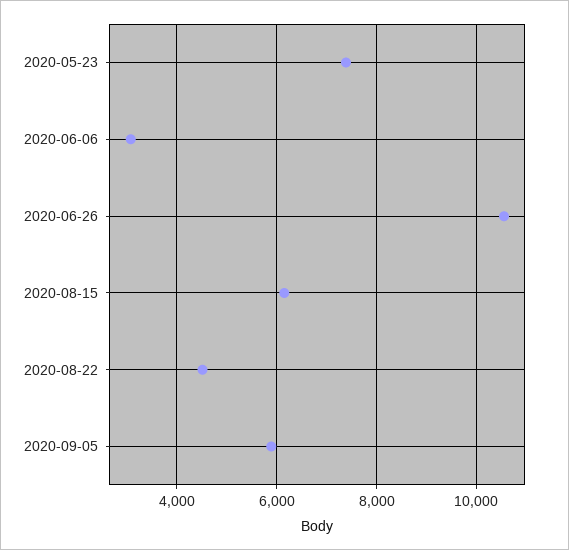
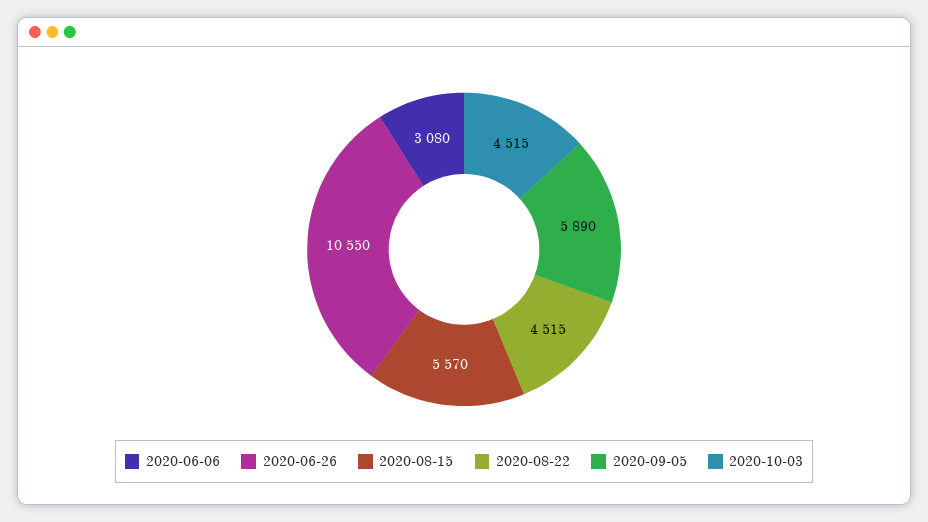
2020-05-23: 7400 -> none
2020-08-15: 6200 -> 5570
2020-10-03: none -> 4515

